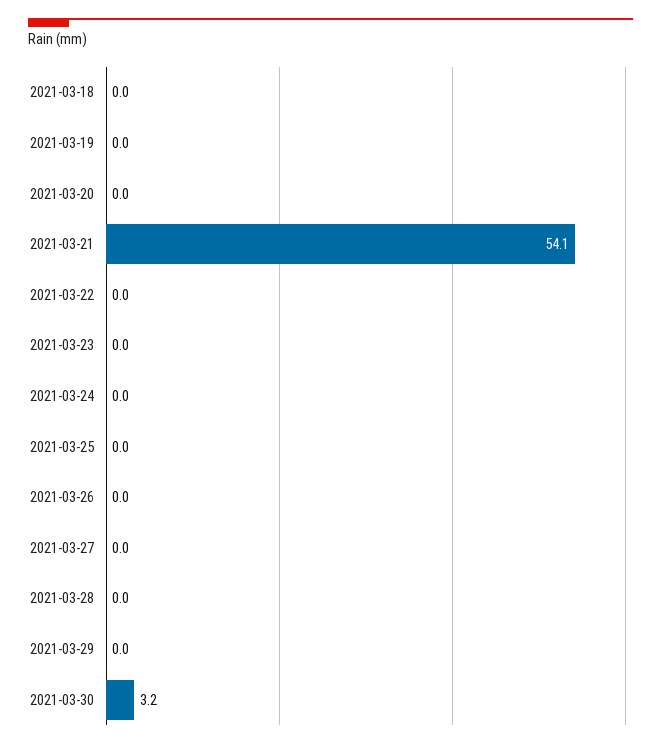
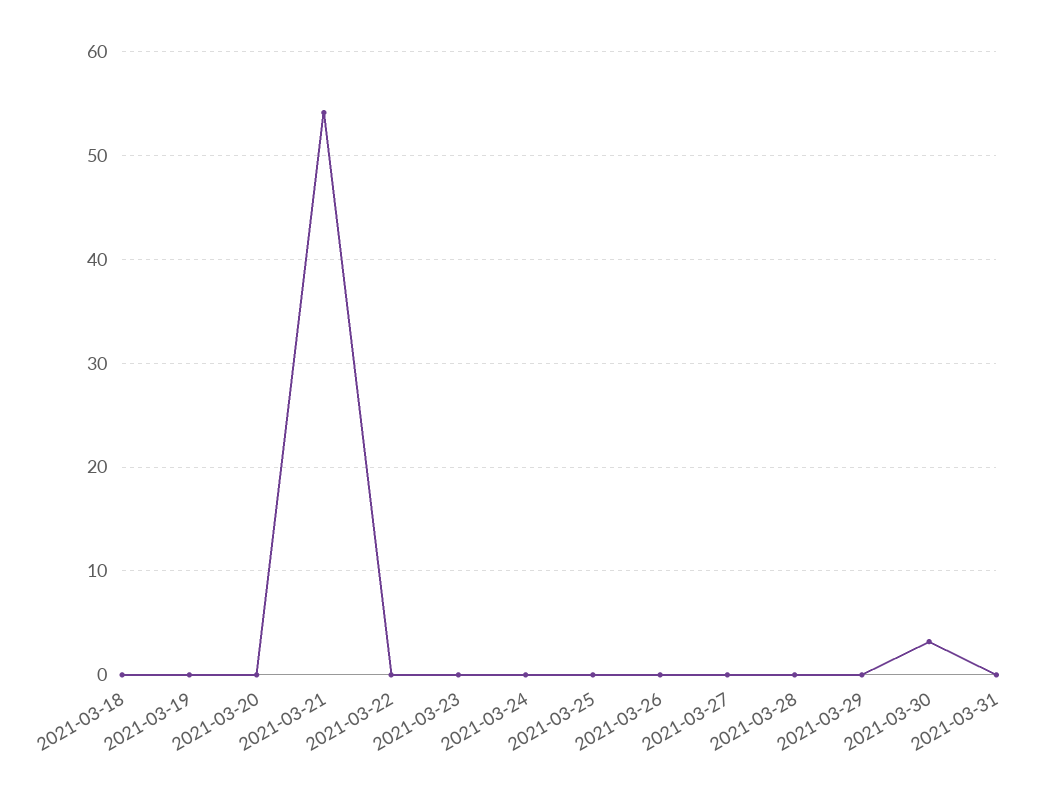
2021-03-31: none -> 0

